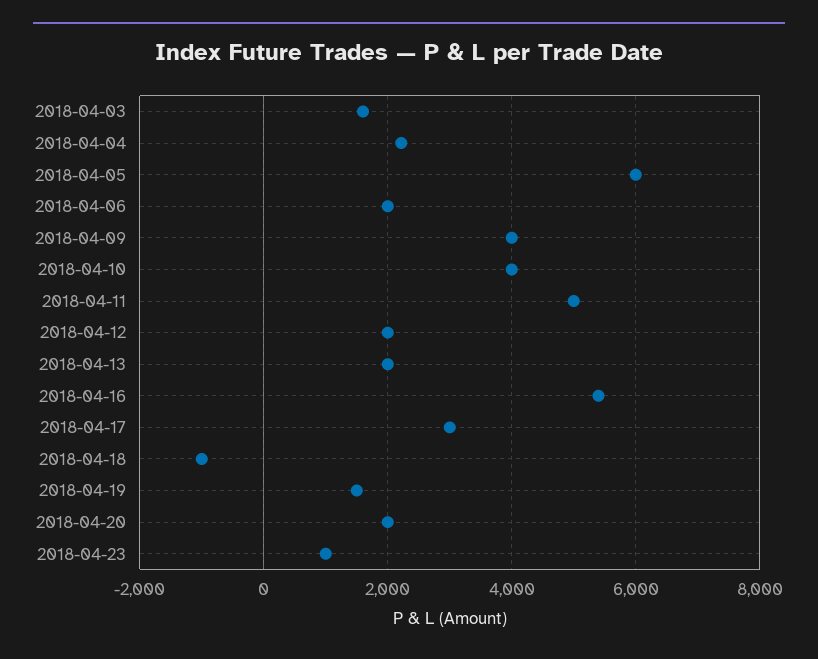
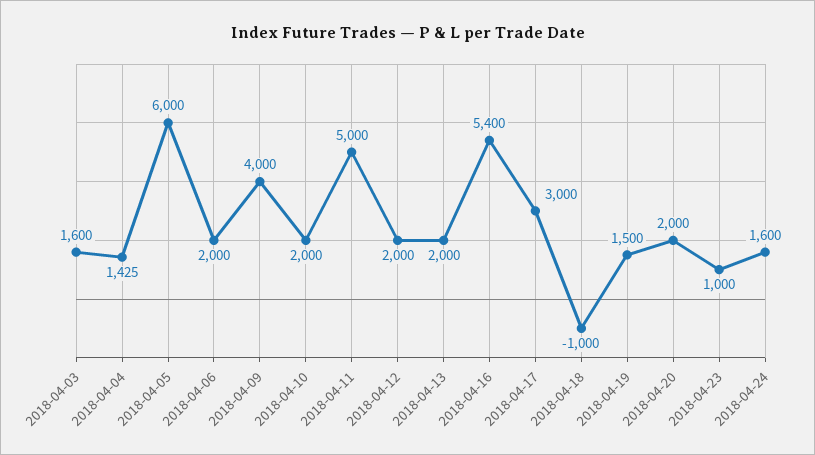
2018-04-04: 2200 -> 1425
2018-04-10: 4000 -> 2000
2018-04-24: none -> 1600

